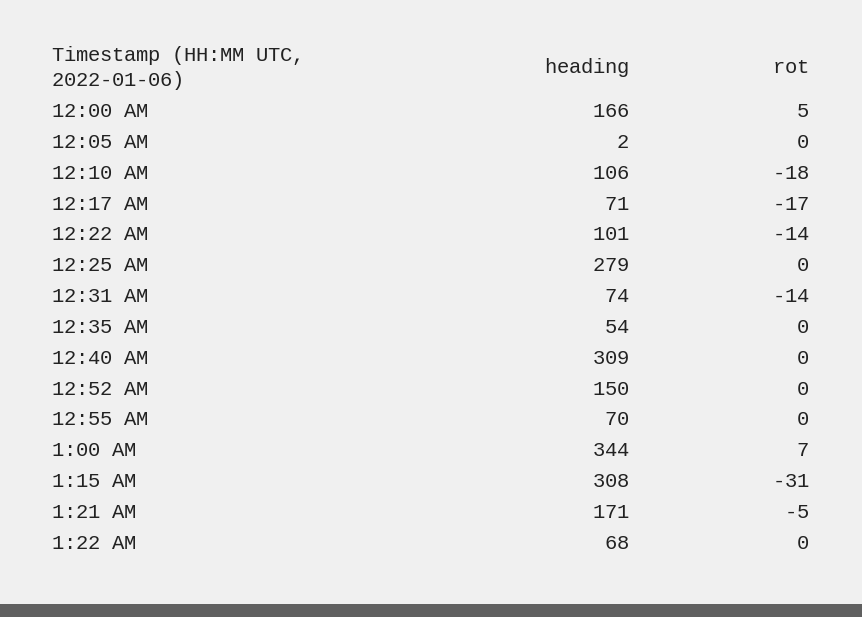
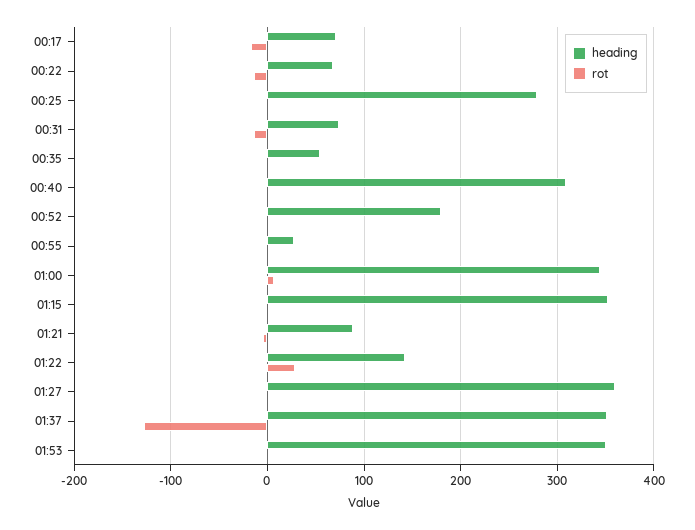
heading, 12:00 AM: 166 -> none
rot, 12:00 AM: 5 -> none
heading, 12:05 AM: 2 -> none
rot, 12:05 AM: 0 -> none
heading, 12:10 AM: 106 -> none
rot, 12:10 AM: -18 -> none
heading, 12:22 AM: 101 -> 70
heading, 12:52 AM: 150 -> 180
heading, 12:55 AM: 70 -> 30
heading, 1:15 AM: 308 -> 350
rot, 1:15 AM: -31 -> 0
heading, 1:21 AM: 171 -> 90
heading, 1:22 AM: 68 -> 140
rot, 1:22 AM: 0 -> 30
heading, 01:27: none -> 360
rot, 01:27: none -> 0
heading, 01:37: none -> 350
rot, 01:37: none -> -130
heading, 01:53: none -> 350
rot, 01:53: none -> 0

